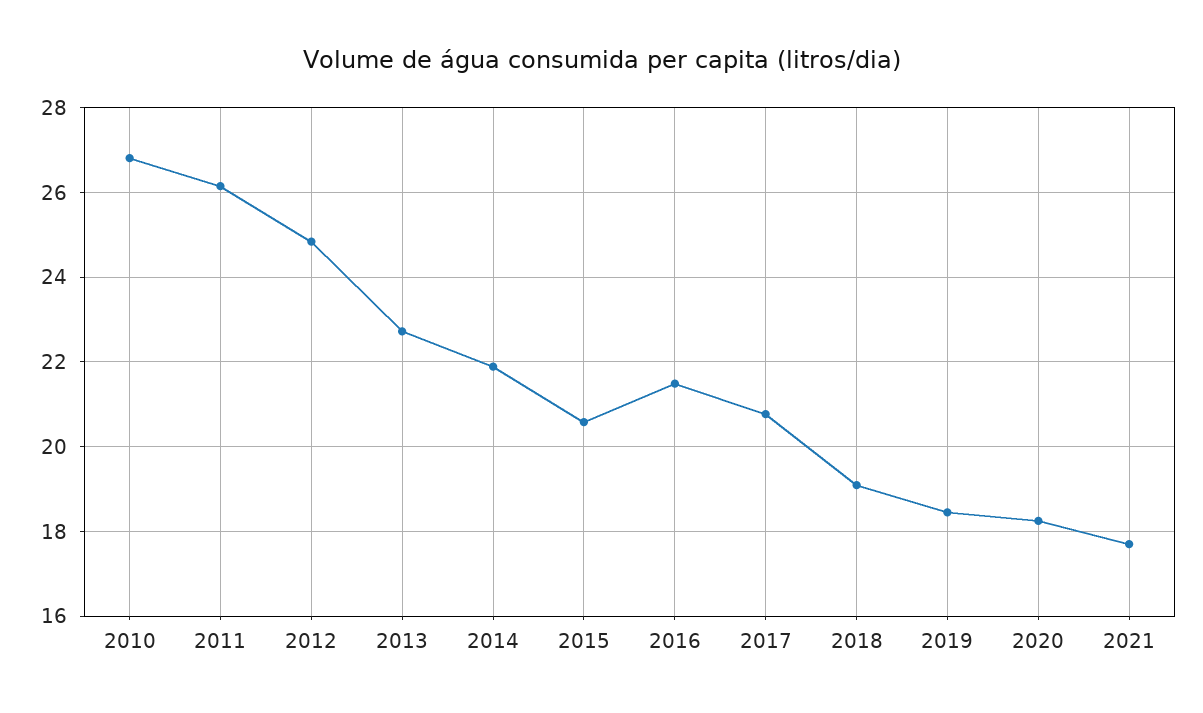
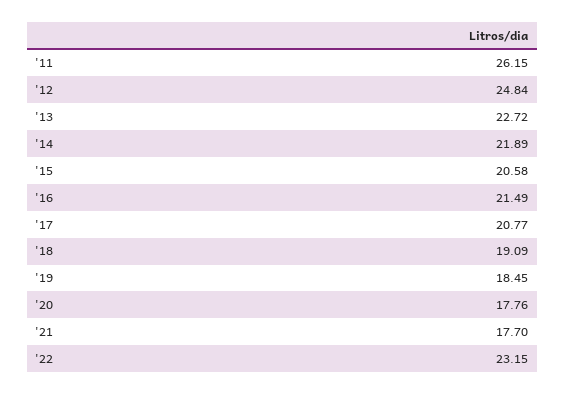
2010: 26.8 -> none
2020: 18.2 -> 17.76
'22: none -> 23.15

